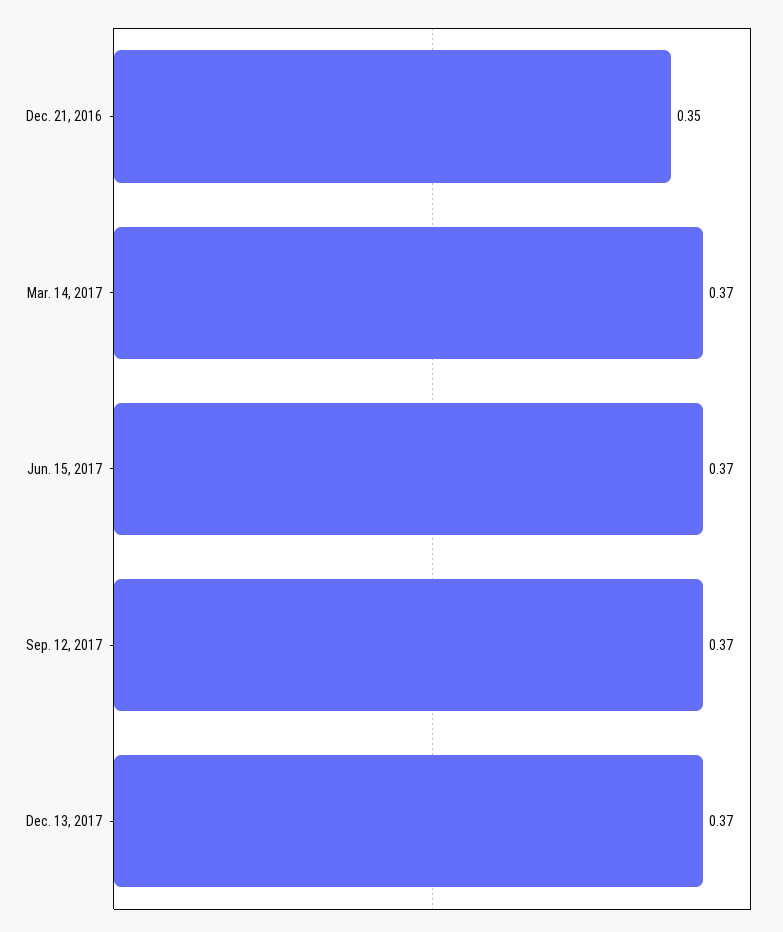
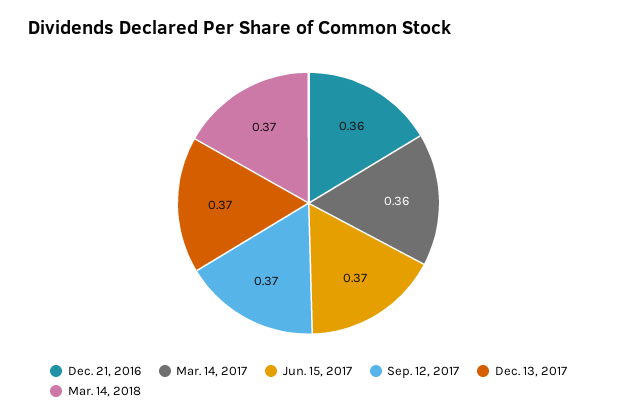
Dec. 21, 2016: 0.35 -> 0.36
Mar. 14, 2017: 0.37 -> 0.36
Mar. 14, 2018: none -> 0.37

